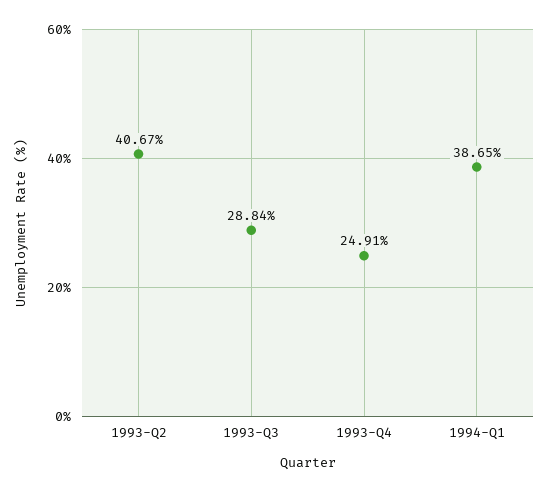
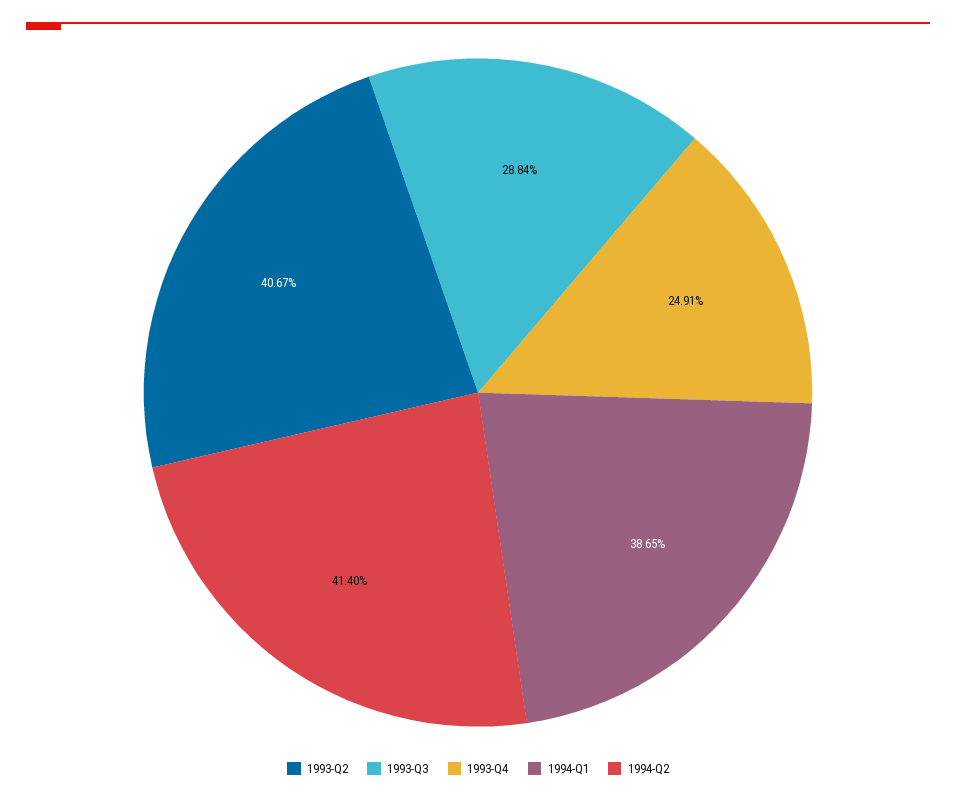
1994-Q2: none -> 41.4

